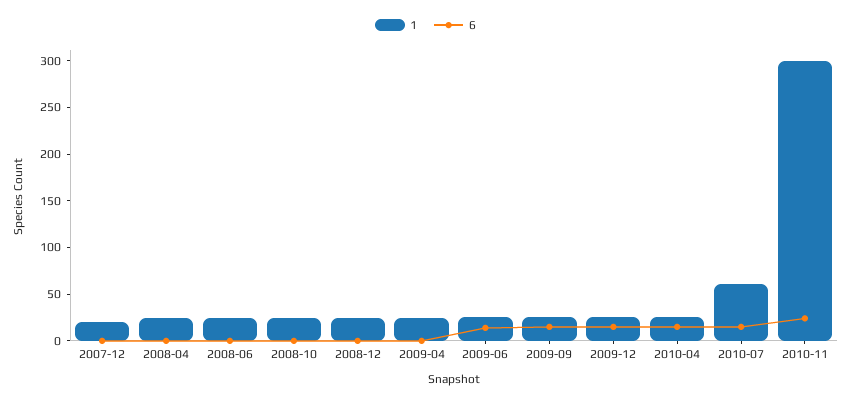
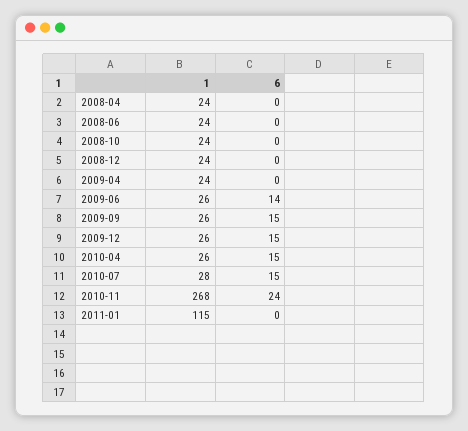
1, 2007-12: 20 -> none
6, 2007-12: 0 -> none
1, 2010-07: 60 -> 28
1, 2010-11: 300 -> 268
1, 2011-01: none -> 115
6, 2011-01: none -> 0

